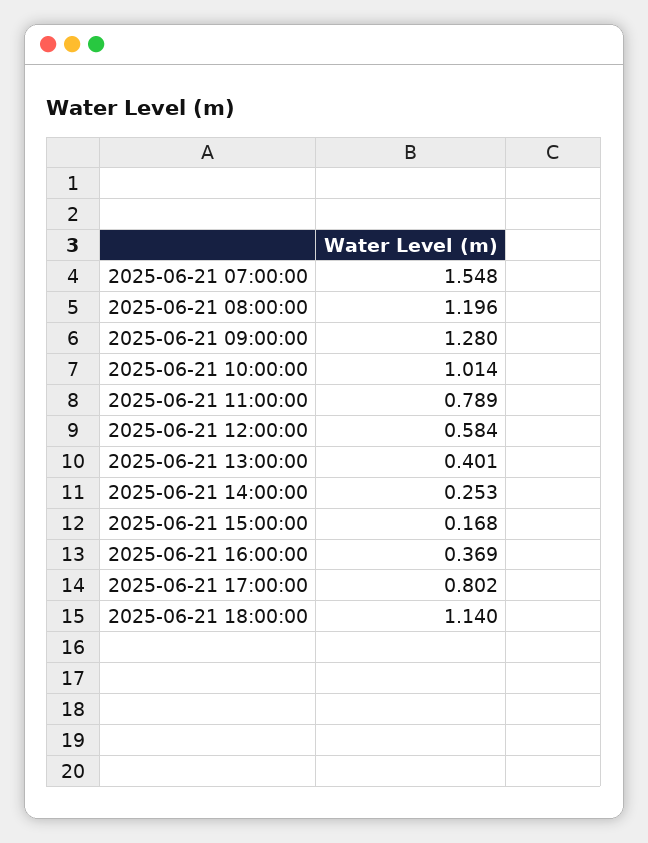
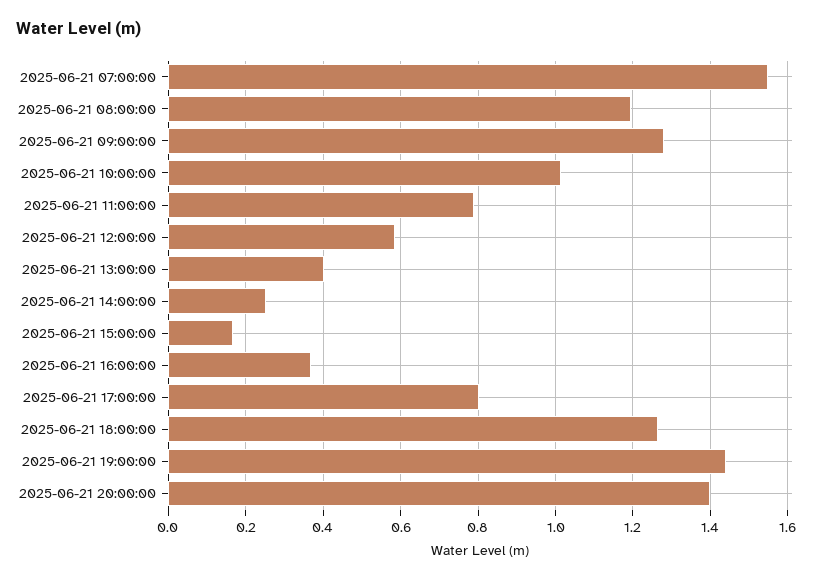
2025-06-21 18:00:00: 1.14 -> 1.26
2025-06-21 19:00:00: none -> 1.44
2025-06-21 20:00:00: none -> 1.4

